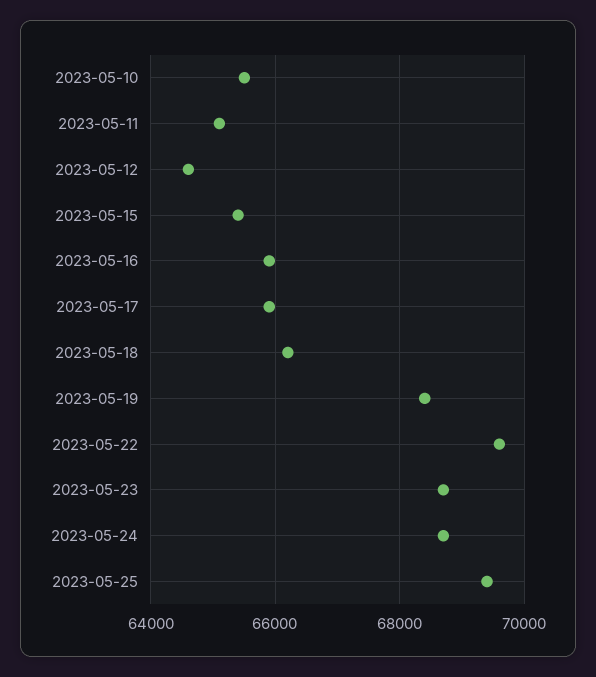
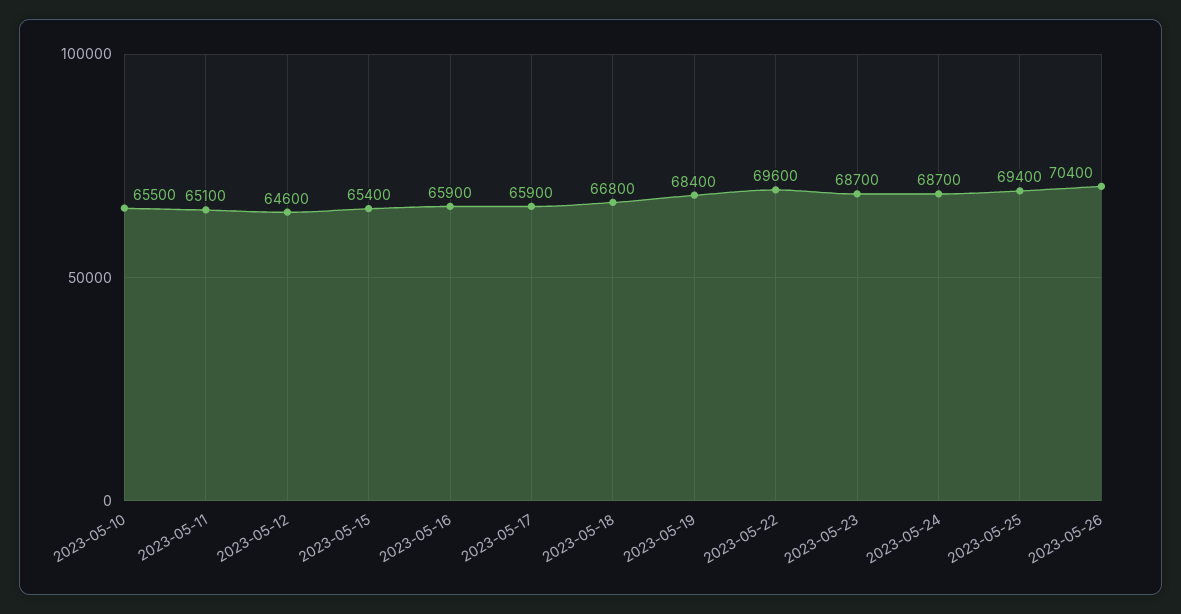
2023-05-18: 66200 -> 66800
2023-05-26: none -> 70400

